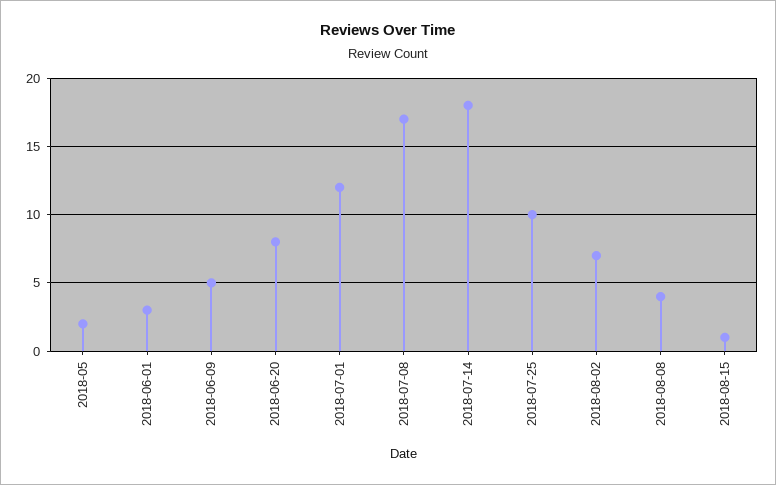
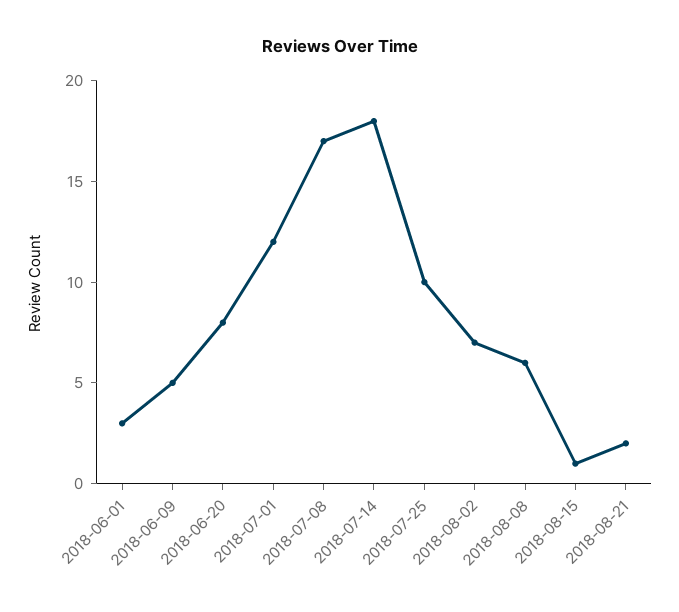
2018-05: 2 -> none
2018-08-08: 4 -> 6
2018-08-21: none -> 2

